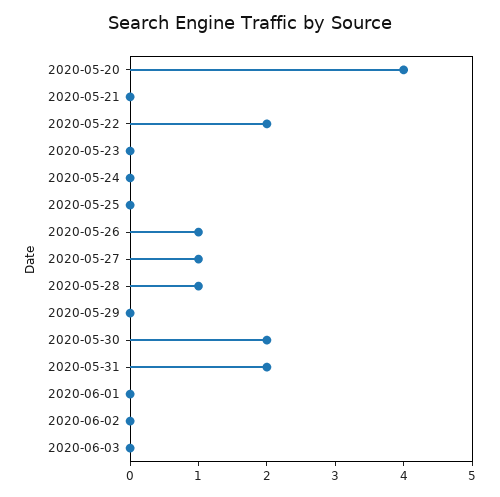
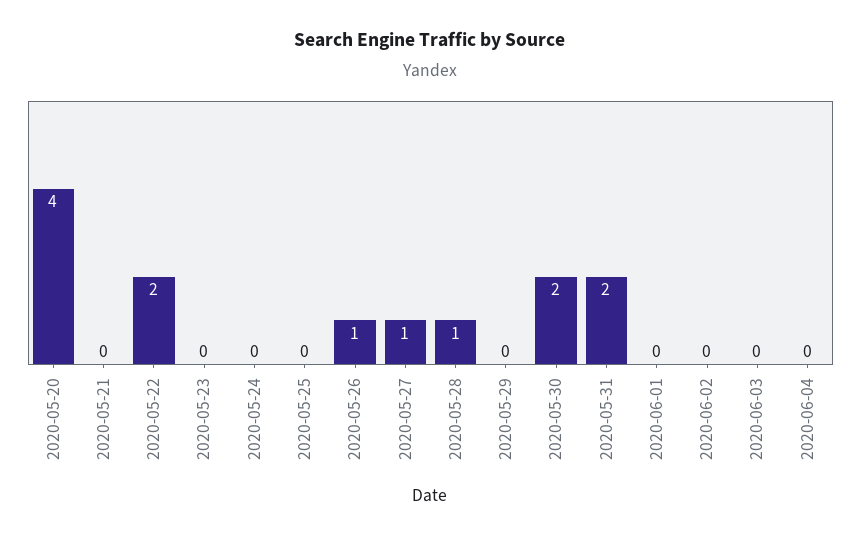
2020-06-04: none -> 0

